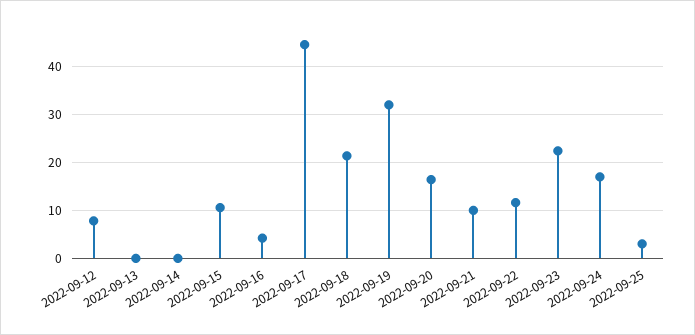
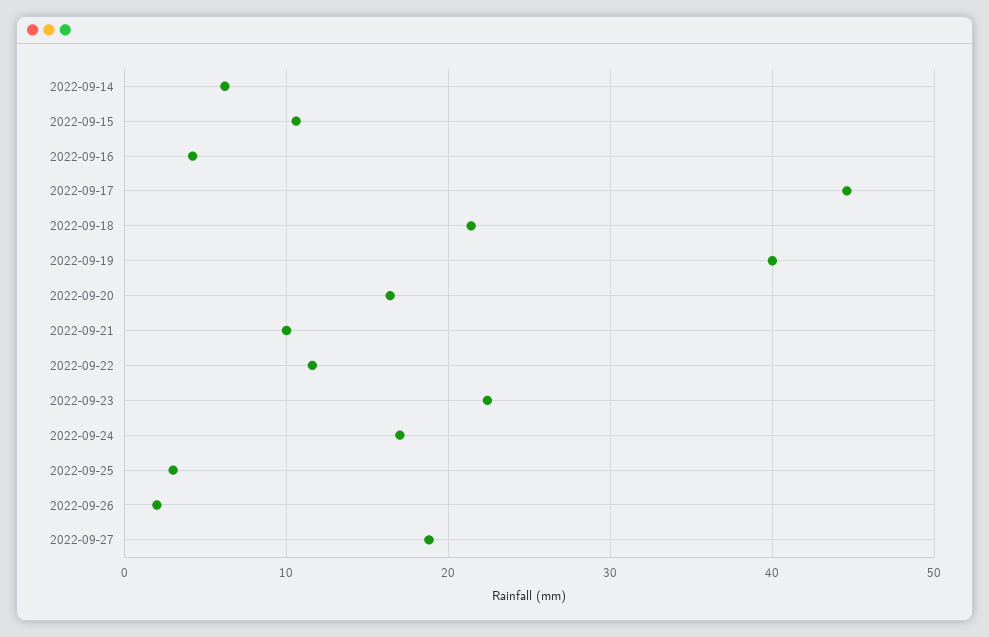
2022-09-12: 8 -> none
2022-09-13: 0 -> none
2022-09-14: 0 -> 6
2022-09-19: 32 -> 40
2022-09-26: none -> 2
2022-09-27: none -> 19

